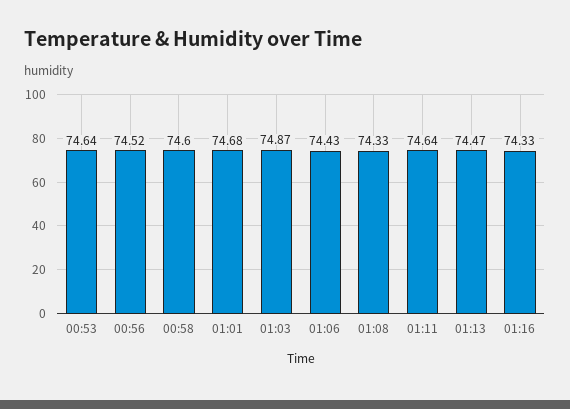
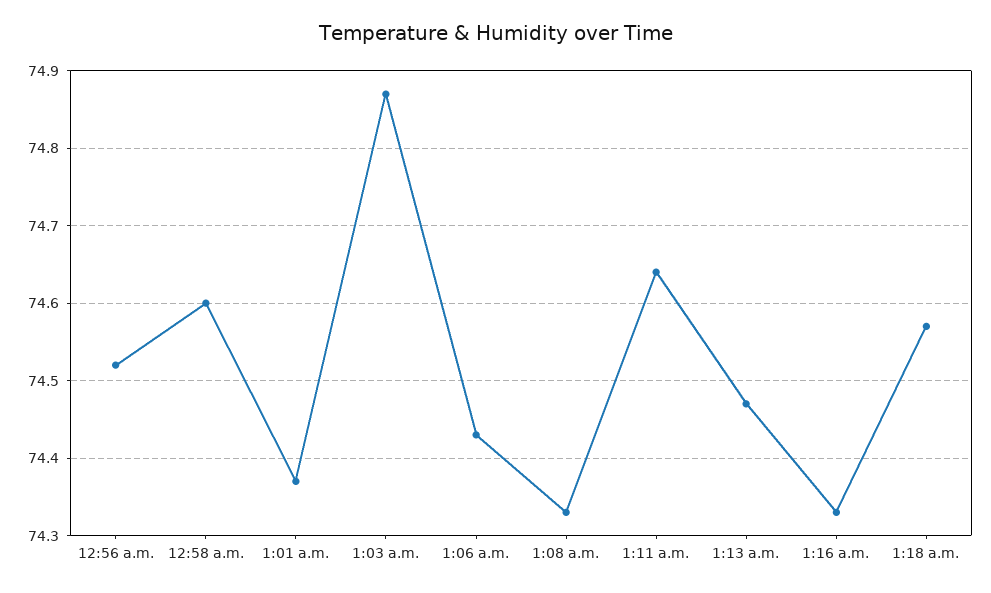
00:53: 74.64 -> none
01:01: 74.68 -> 74.37
1:18 a.m.: none -> 74.57

